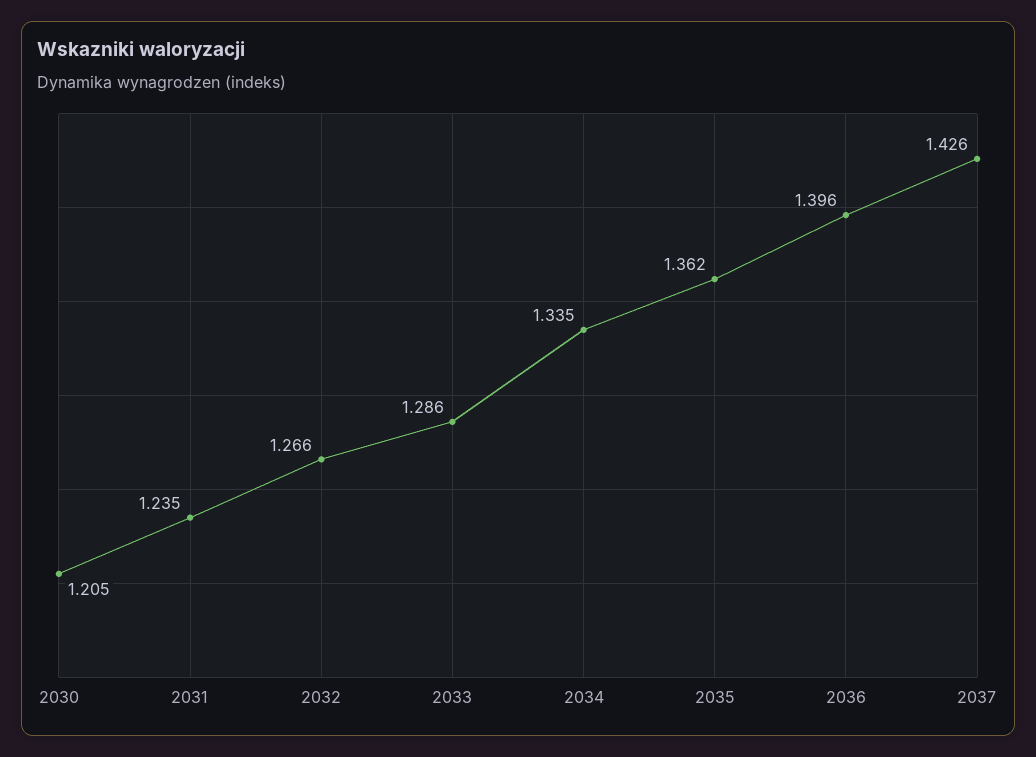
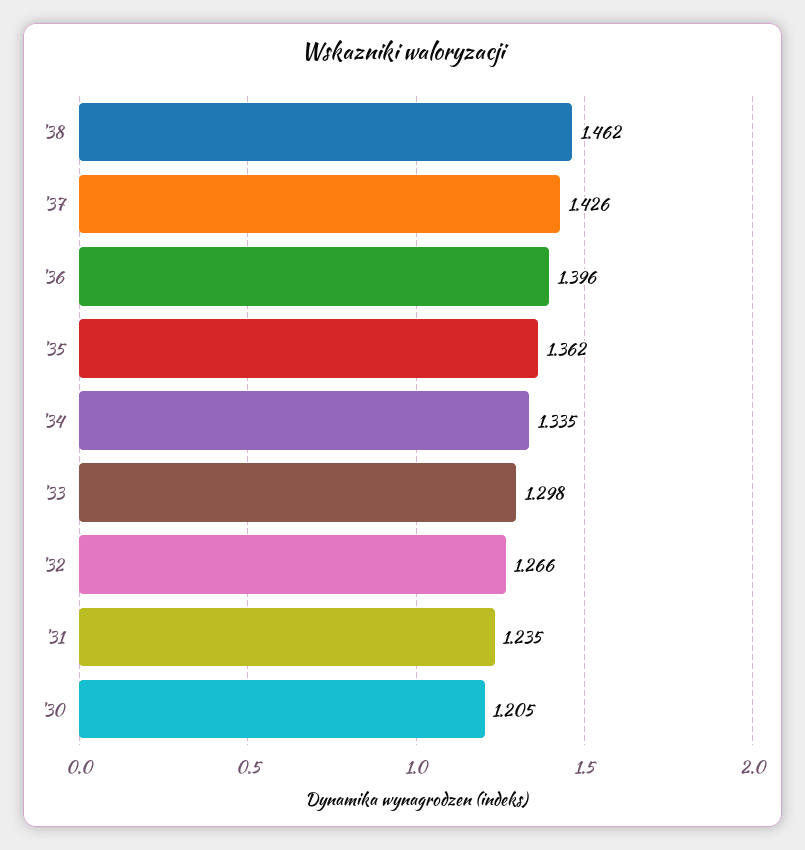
2033: 1.286 -> 1.298
'38: none -> 1.462

